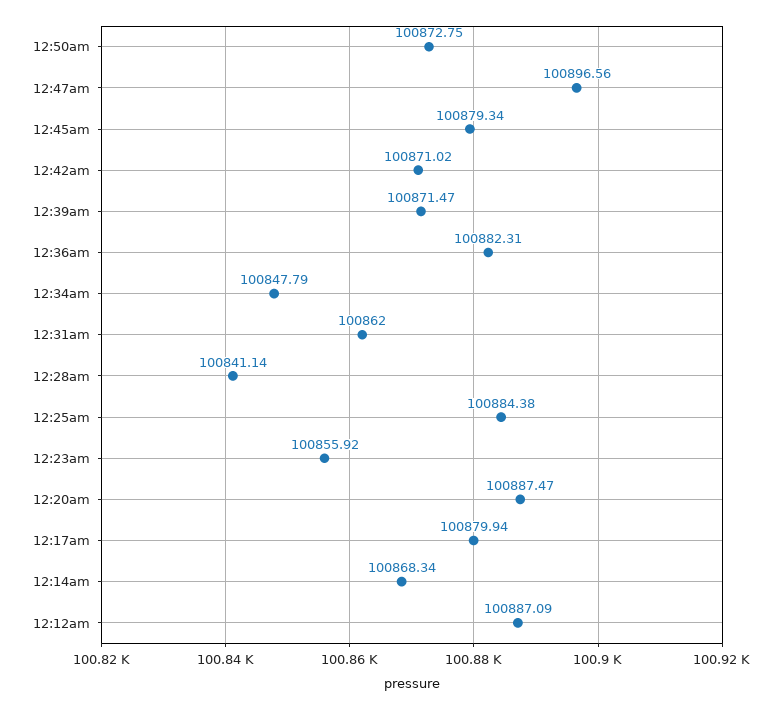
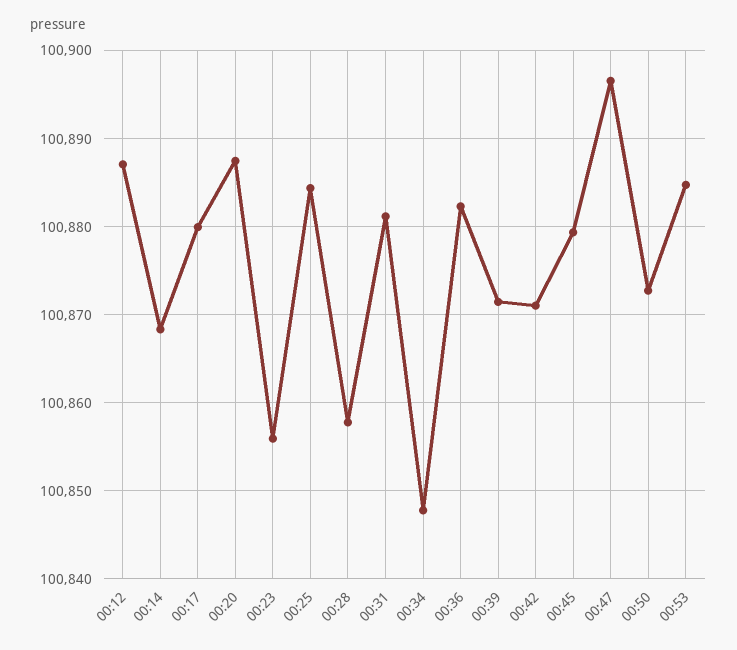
12:31am: 100862 -> 100881
12:28am: 100841.14 -> 100858
00:53: none -> 100885

